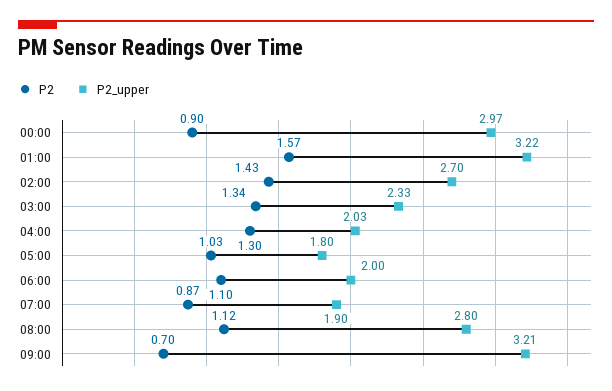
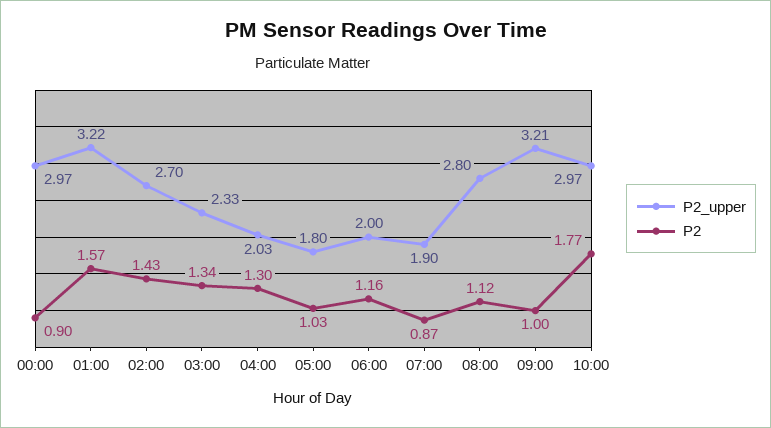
P2, 06:00: 1.1 -> 1.16
P2, 09:00: 0.7 -> 1
P2_upper, 10:00: none -> 2.97
P2, 10:00: none -> 1.77

